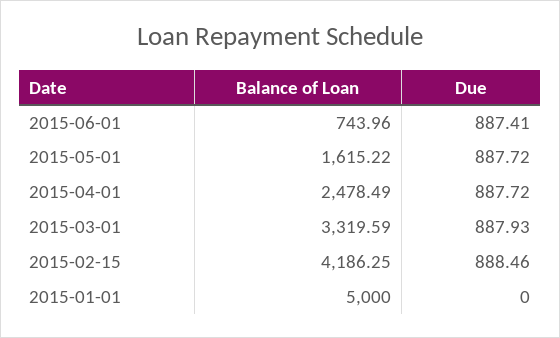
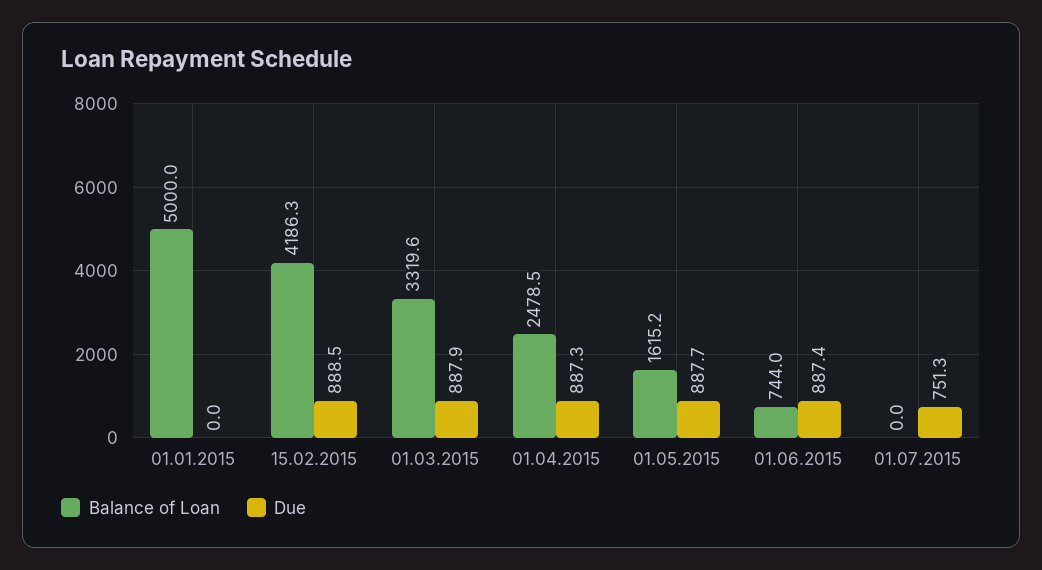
Due, 2015-04-01: 887.72 -> 887.3
Balance of Loan, 01.07.2015: none -> 0
Due, 01.07.2015: none -> 751.3

